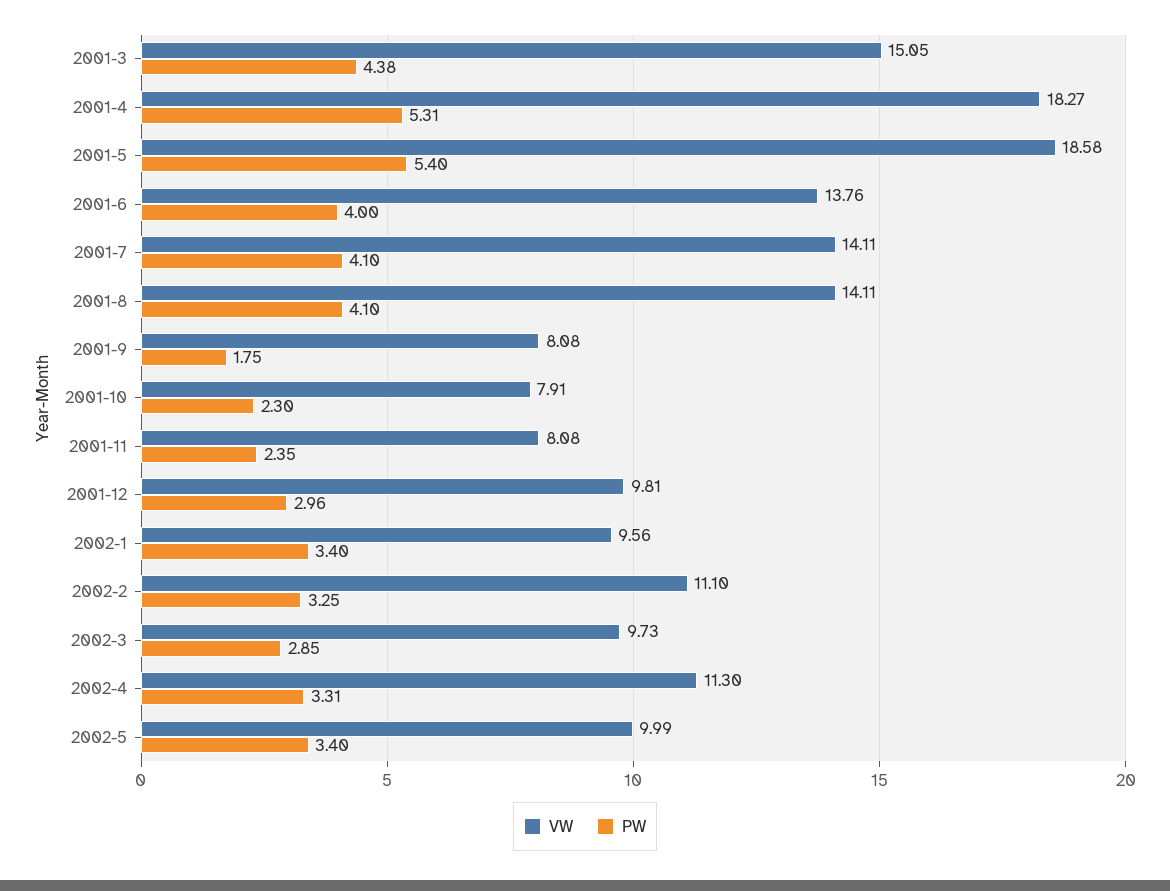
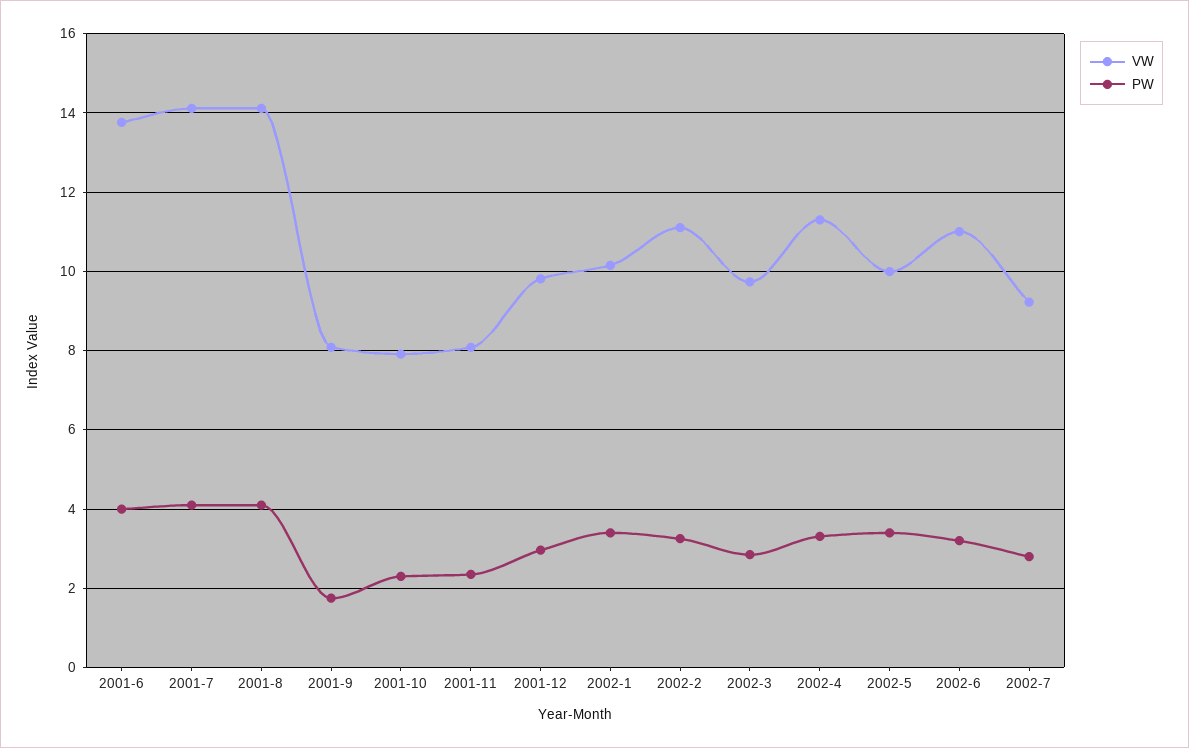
VW, 2001-3: 15.05 -> none
PW, 2001-3: 4.38 -> none
VW, 2001-4: 18.27 -> none
PW, 2001-4: 5.31 -> none
VW, 2001-5: 18.58 -> none
PW, 2001-5: 5.4 -> none
VW, 2002-1: 9.56 -> 10.2
VW, 2002-6: none -> 11
PW, 2002-6: none -> 3.2
VW, 2002-7: none -> 9.2
PW, 2002-7: none -> 2.8

